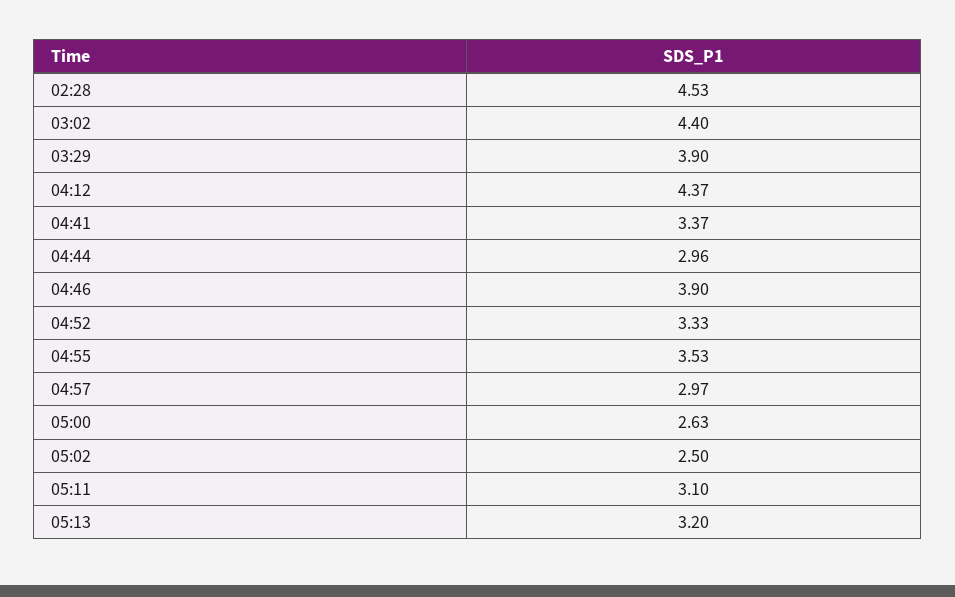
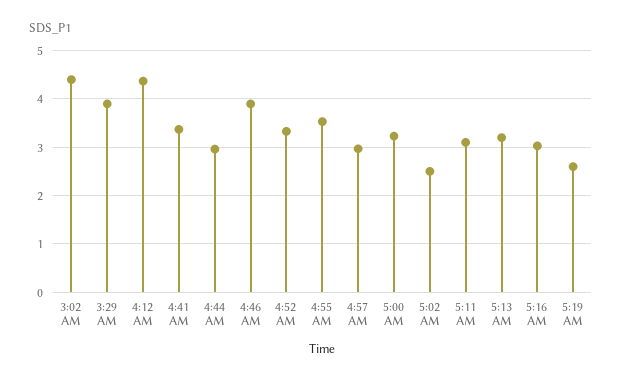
02:28: 4.53 -> none
05:00: 2.63 -> 3.2
5:16 AM: none -> 3
5:19 AM: none -> 2.6

